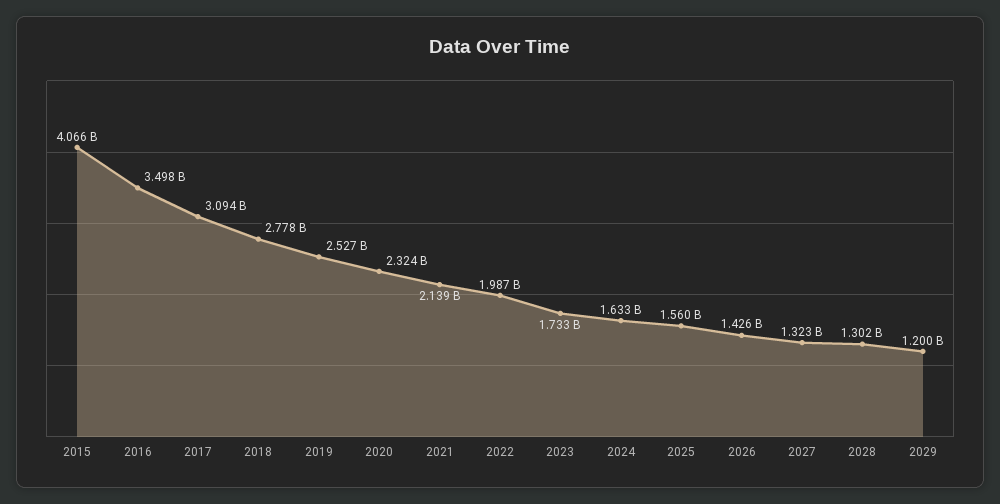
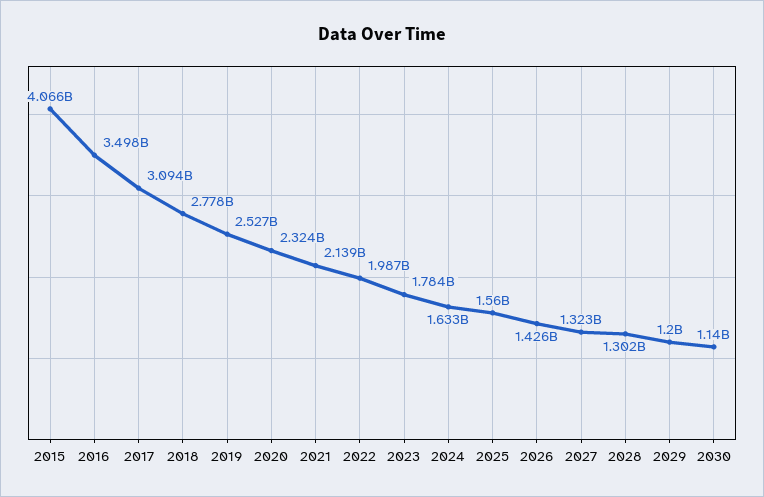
2023: 1733000000 -> 1784000000
2030: none -> 1140000000

